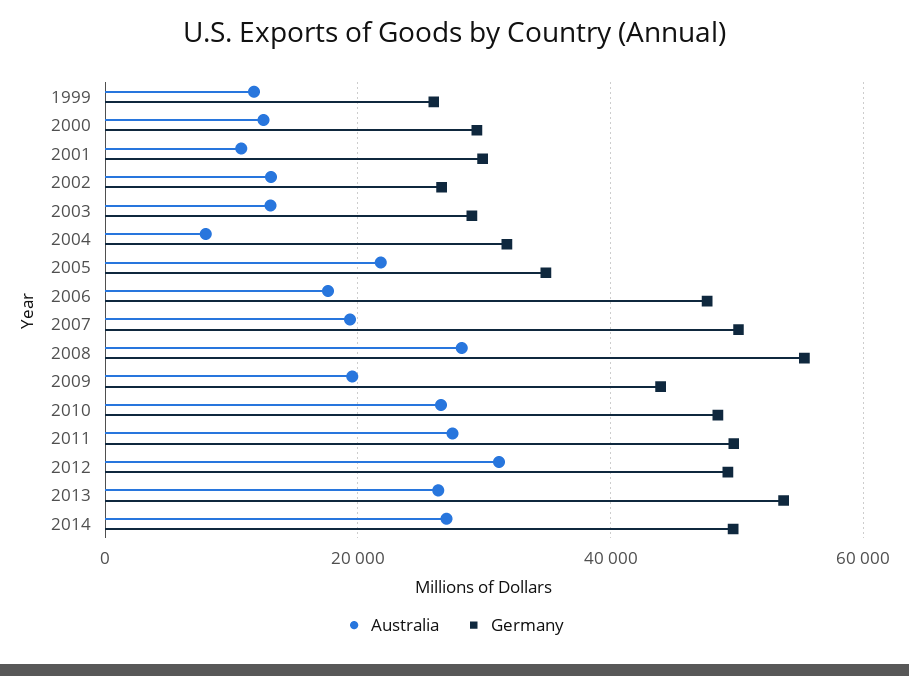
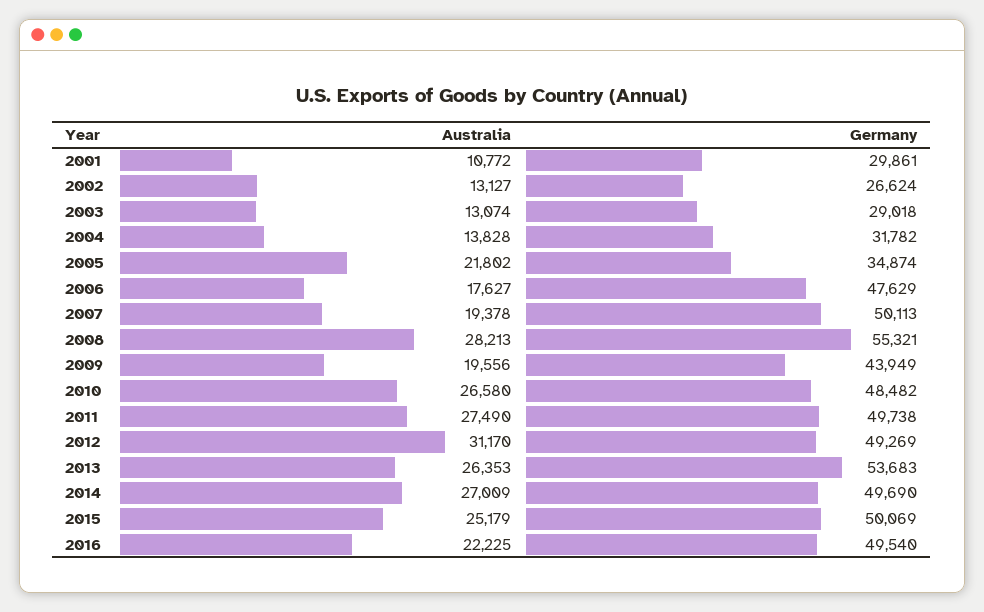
Australia, 1999: 12000 -> none
Germany, 1999: 26000 -> none
Australia, 2000: 12000 -> none
Germany, 2000: 30000 -> none
Australia, 2004: 8000 -> 13828
Australia, 2015: none -> 25179
Germany, 2015: none -> 50069
Australia, 2016: none -> 22225
Germany, 2016: none -> 49540

